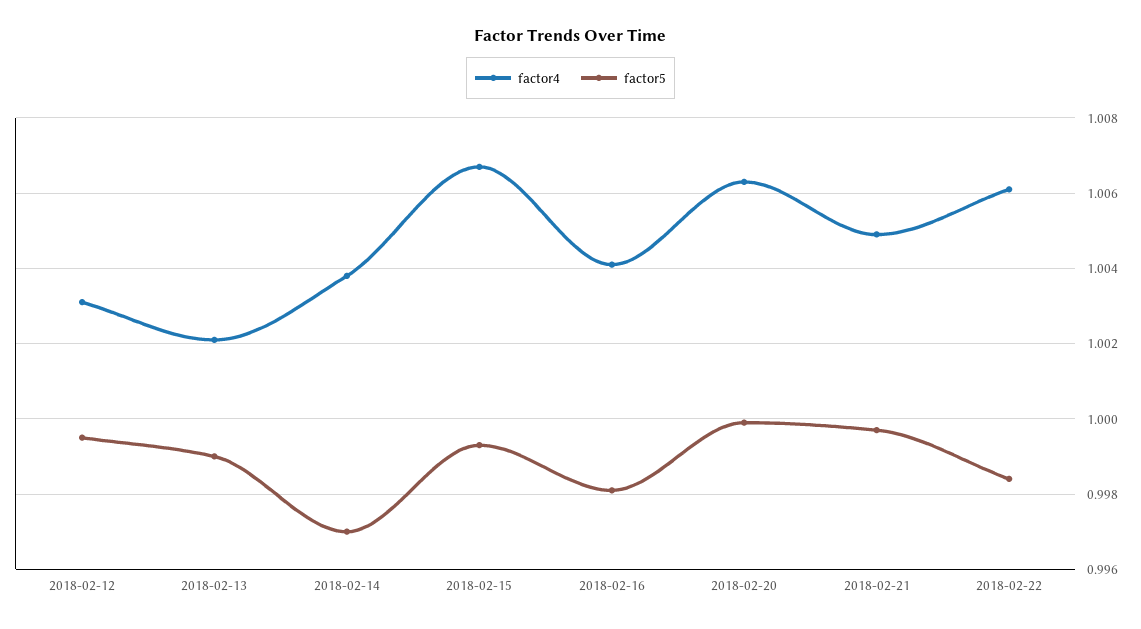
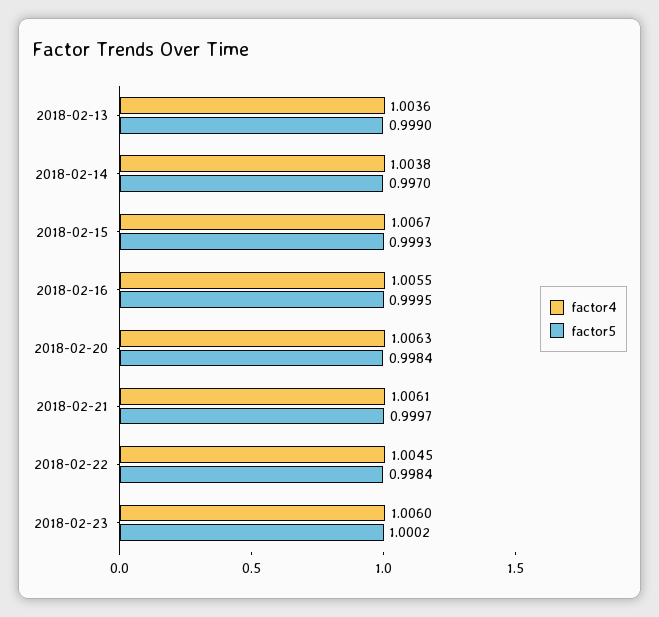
factor4, 2018-02-12: 1.003 -> none
factor5, 2018-02-12: 0.9995 -> none
factor4, 2018-02-13: 1.002 -> 1.0036
factor4, 2018-02-16: 1.004 -> 1.0055
factor5, 2018-02-16: 0.998 -> 0.9995
factor5, 2018-02-20: 1 -> 0.9984
factor4, 2018-02-21: 1.005 -> 1.0061
factor4, 2018-02-22: 1.006 -> 1.0045
factor4, 2018-02-23: none -> 1.006
factor5, 2018-02-23: none -> 1.0002

